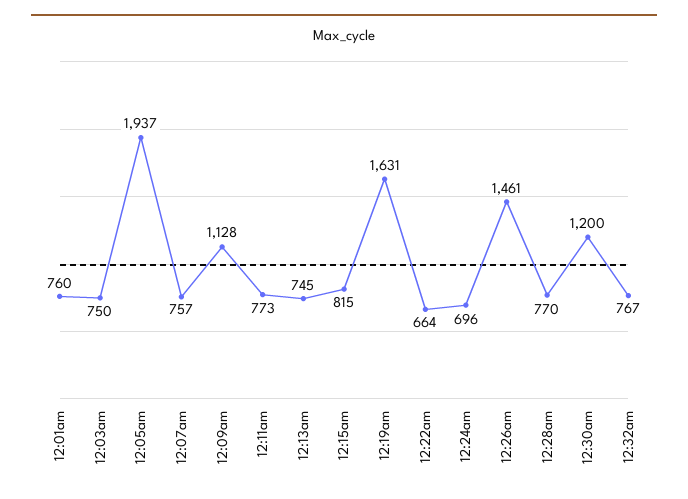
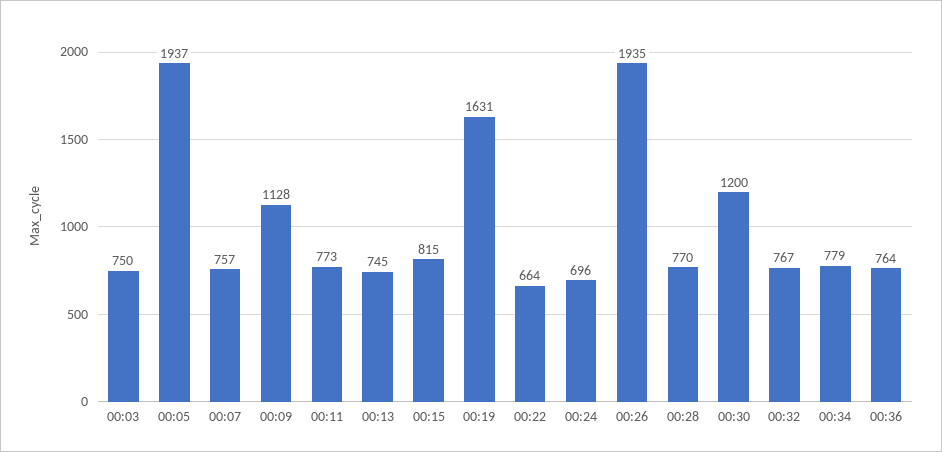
12:01am: 760 -> none
12:26am: 1461 -> 1935
00:34: none -> 779
00:36: none -> 764

